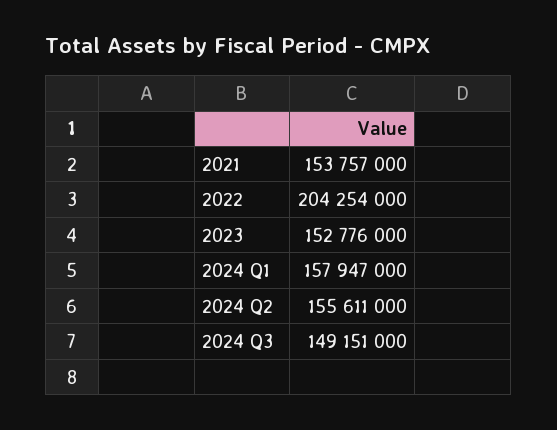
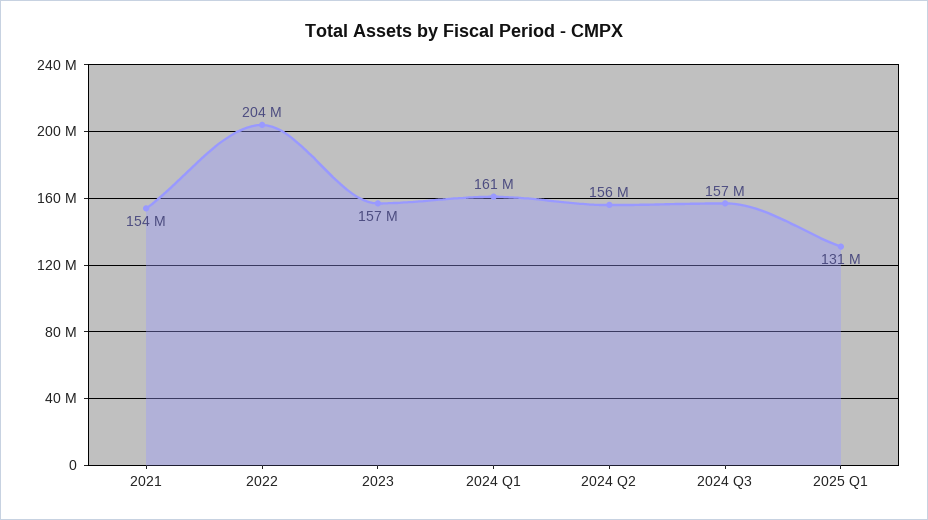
2023: 152776000 -> 157000000
2024 Q1: 157947000 -> 161000000
2024 Q3: 149151000 -> 157000000
2025 Q1: none -> 131000000

